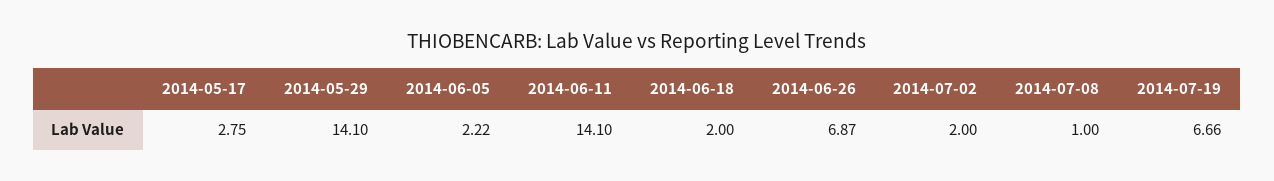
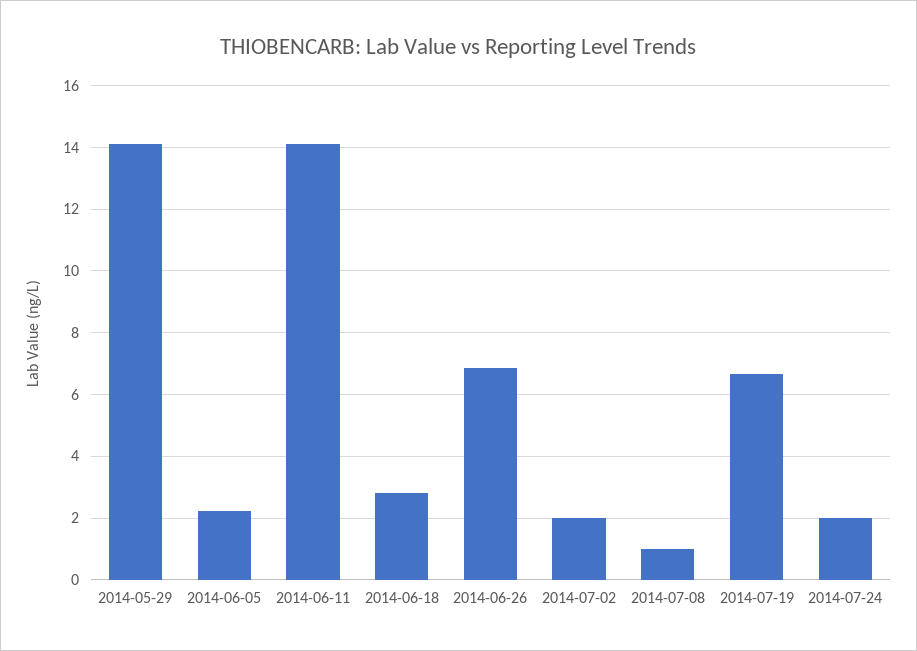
2014-05-17: 2.75 -> none
2014-06-18: 2 -> 2.8
2014-07-24: none -> 2

